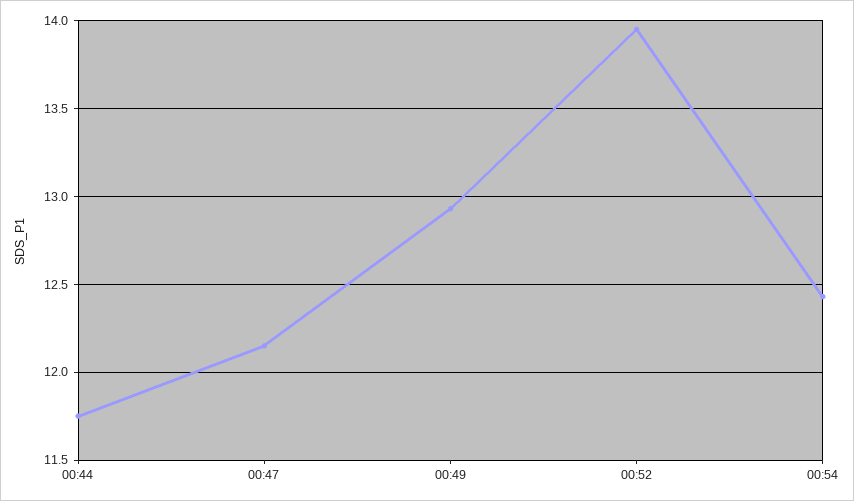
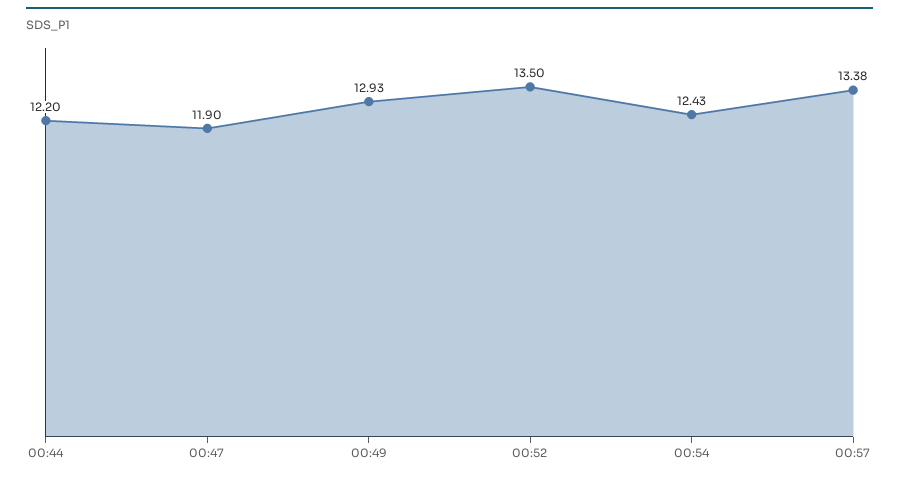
00:44: 11.75 -> 12.2
00:47: 12.15 -> 11.9
00:52: 13.95 -> 13.5
00:57: none -> 13.38

